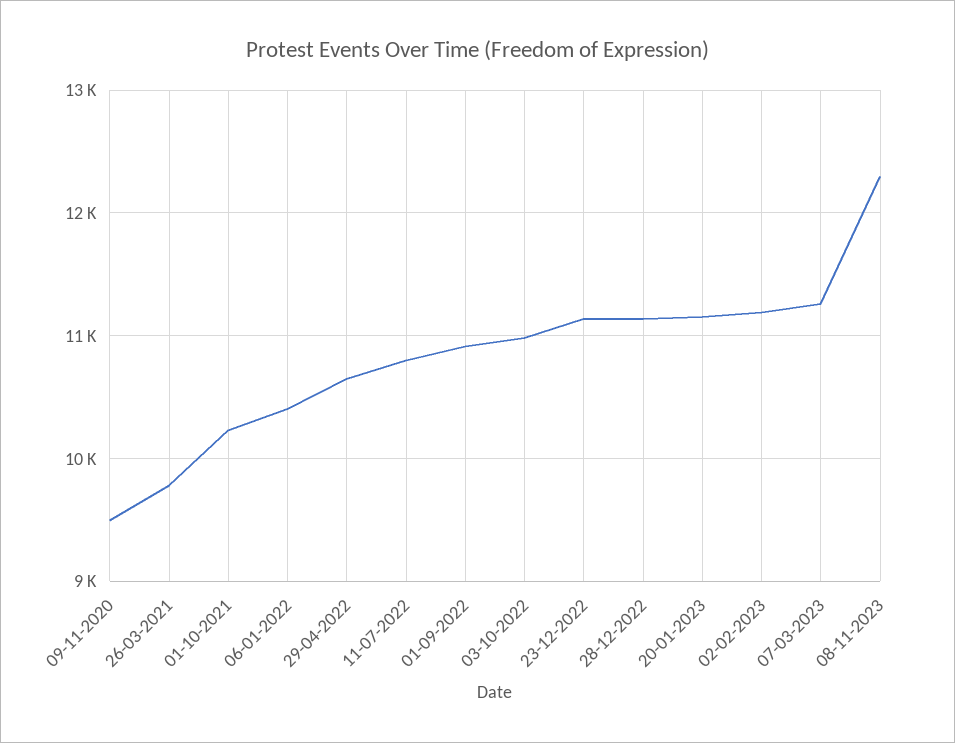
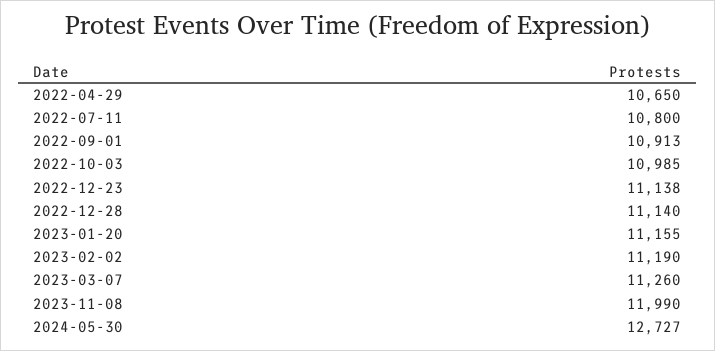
09-11-2020: 9500 -> none
26-03-2021: 9800 -> none
01-10-2021: 10200 -> none
06-01-2022: 10400 -> none
08-11-2023: 12300 -> 11990
2024-05-30: none -> 12727

